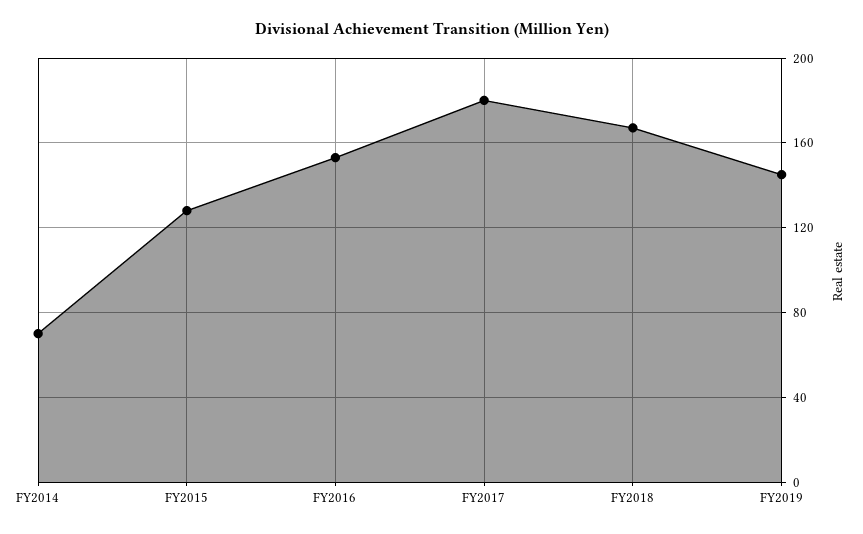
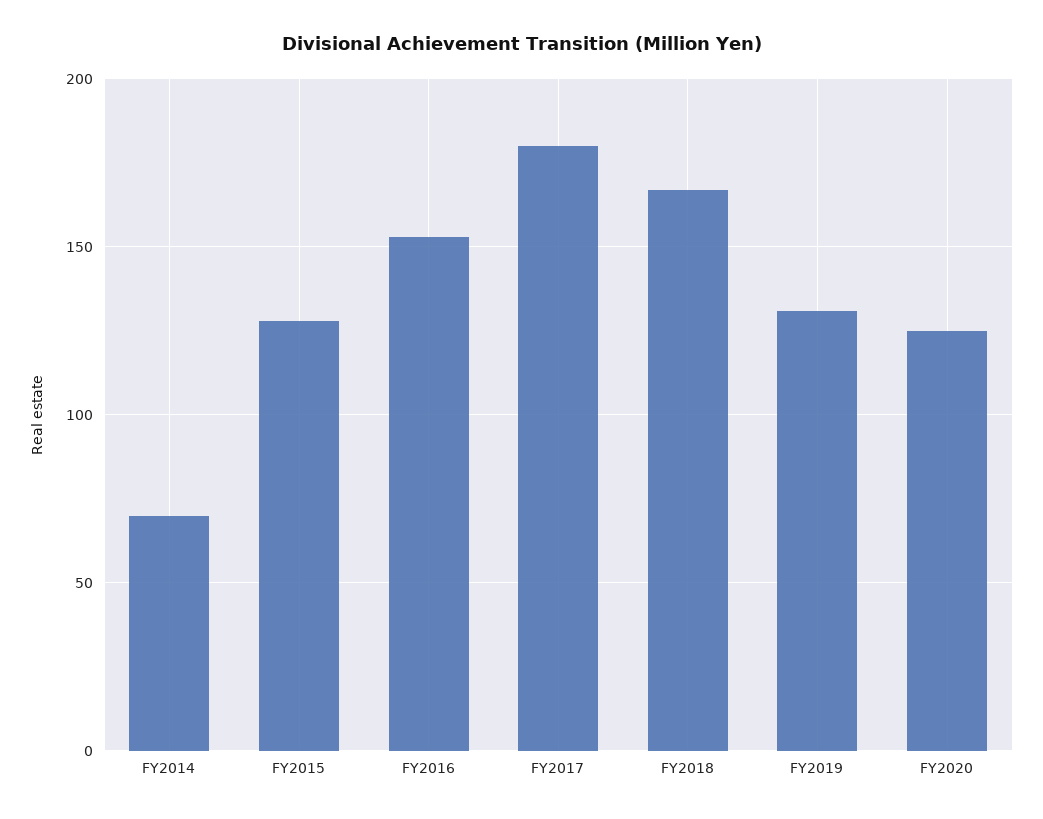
FY2019: 145 -> 130
FY2020: none -> 125

